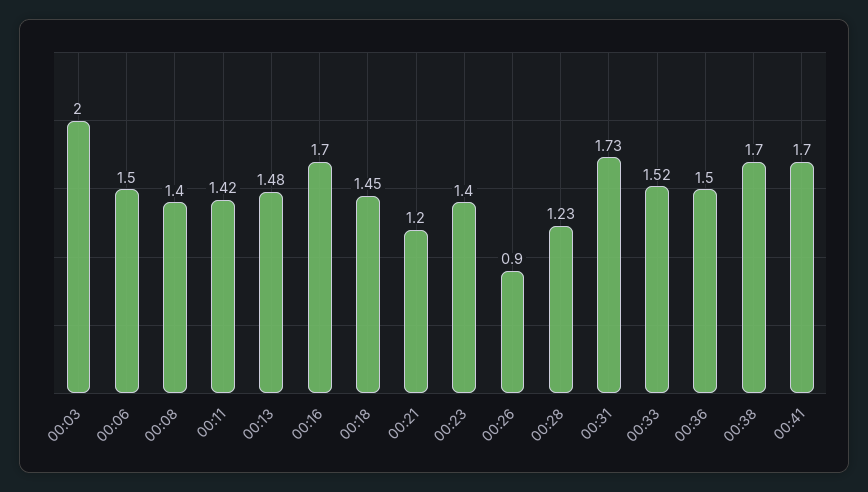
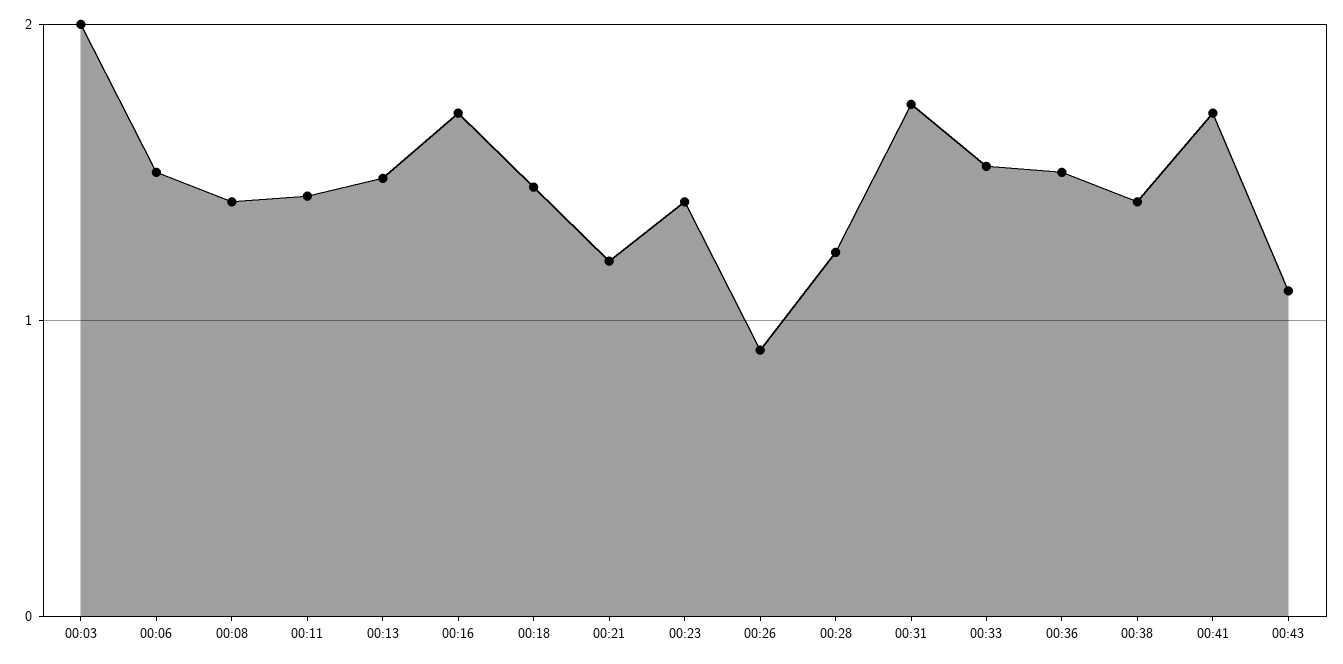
00:38: 1.7 -> 1.4
00:43: none -> 1.1

